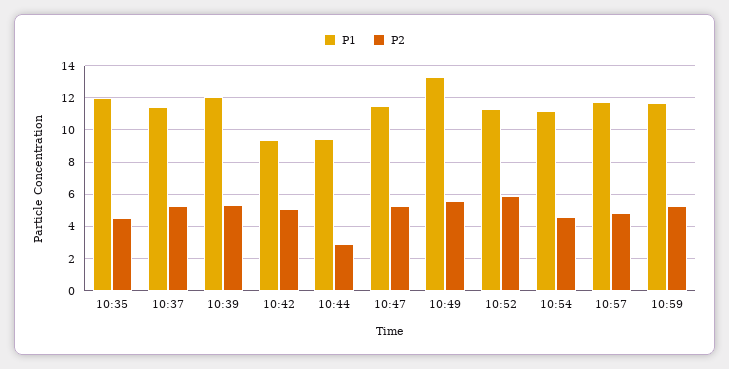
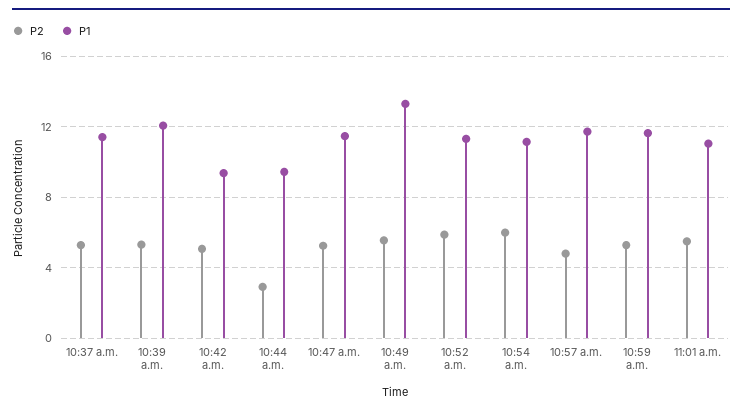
P1, 10:35: 12 -> none
P2, 10:35: 4.5 -> none
P2, 10:54: 4.5 -> 6
P2, 11:01 a.m.: none -> 5.5
P1, 11:01 a.m.: none -> 11

